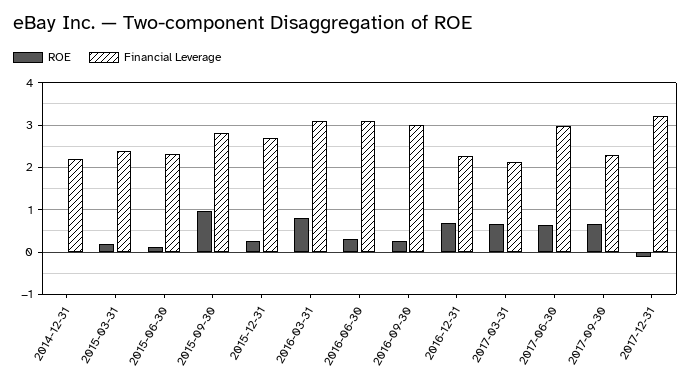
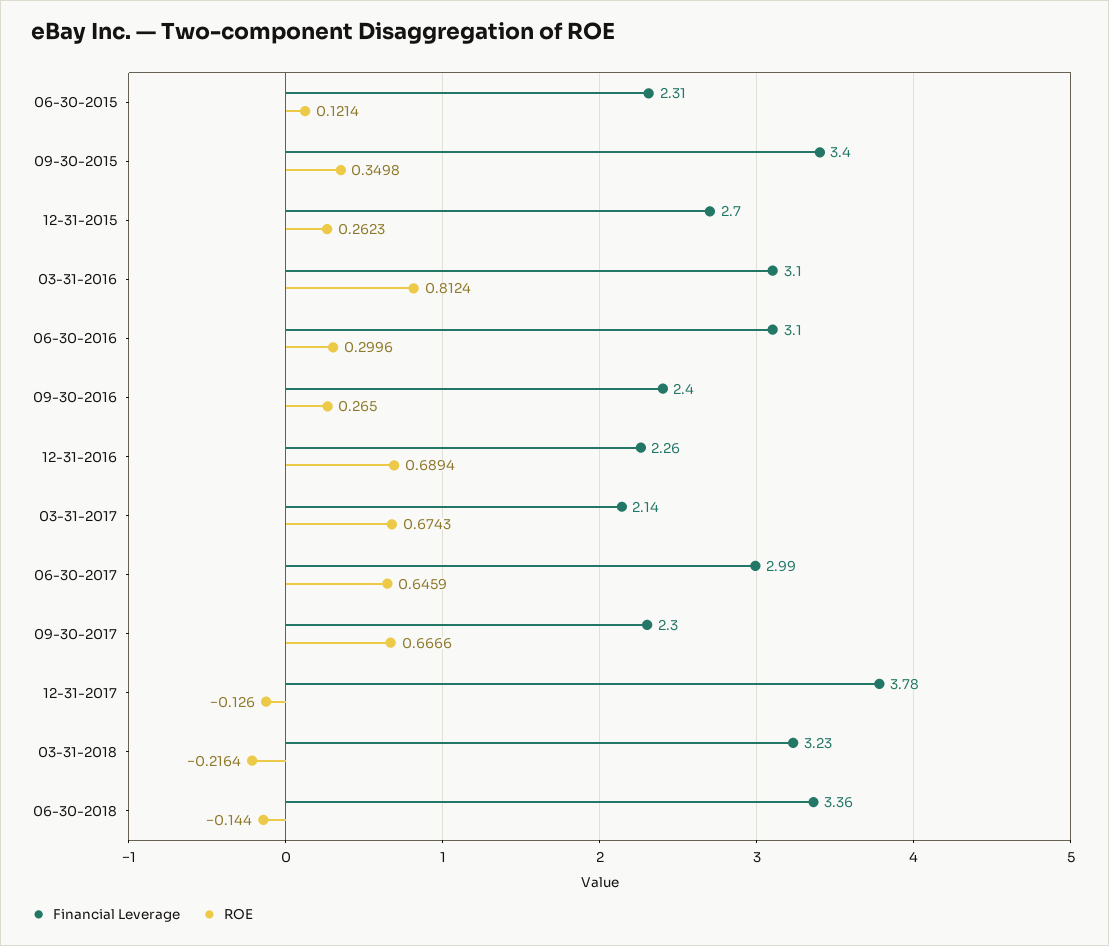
ROE, 2014-12-31: 0 -> none
Financial Leverage, 2014-12-31: 2.2 -> none
ROE, 2015-03-31: 0.2 -> none
Financial Leverage, 2015-03-31: 2.4 -> none
ROE, 2015-09-30: 1 -> 0.3498
Financial Leverage, 2015-09-30: 2.8 -> 3.4
Financial Leverage, 2016-09-30: 3 -> 2.4
Financial Leverage, 2017-12-31: 3.2 -> 3.78
Financial Leverage, 03-31-2018: none -> 3.23
ROE, 03-31-2018: none -> -0.2164
Financial Leverage, 06-30-2018: none -> 3.36
ROE, 06-30-2018: none -> -0.144

